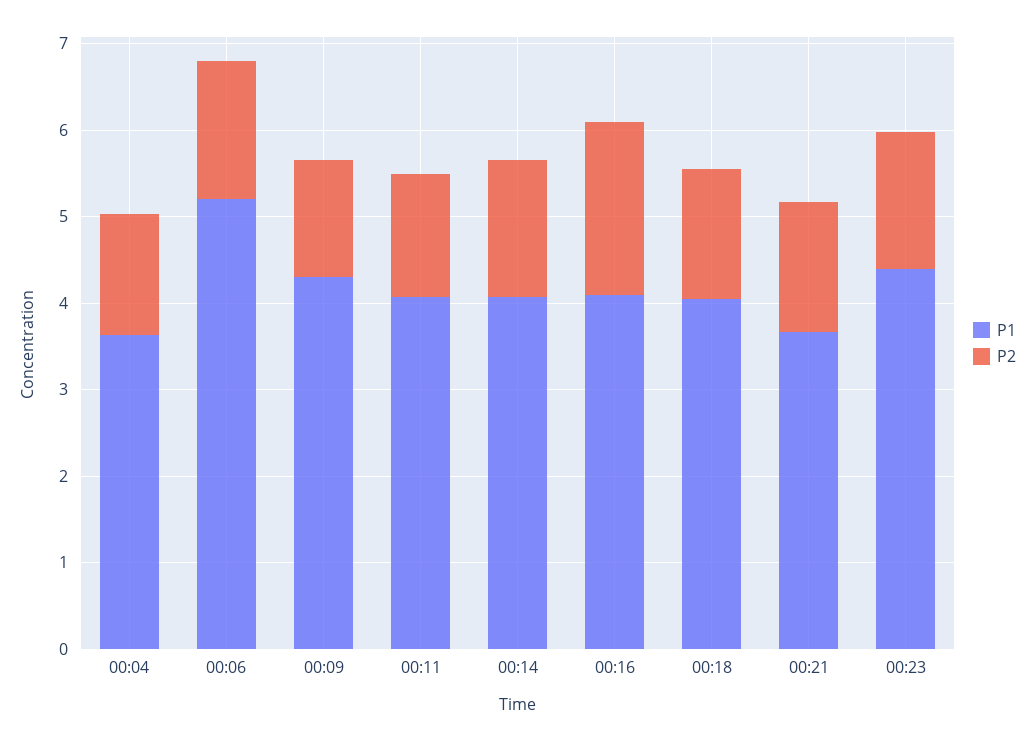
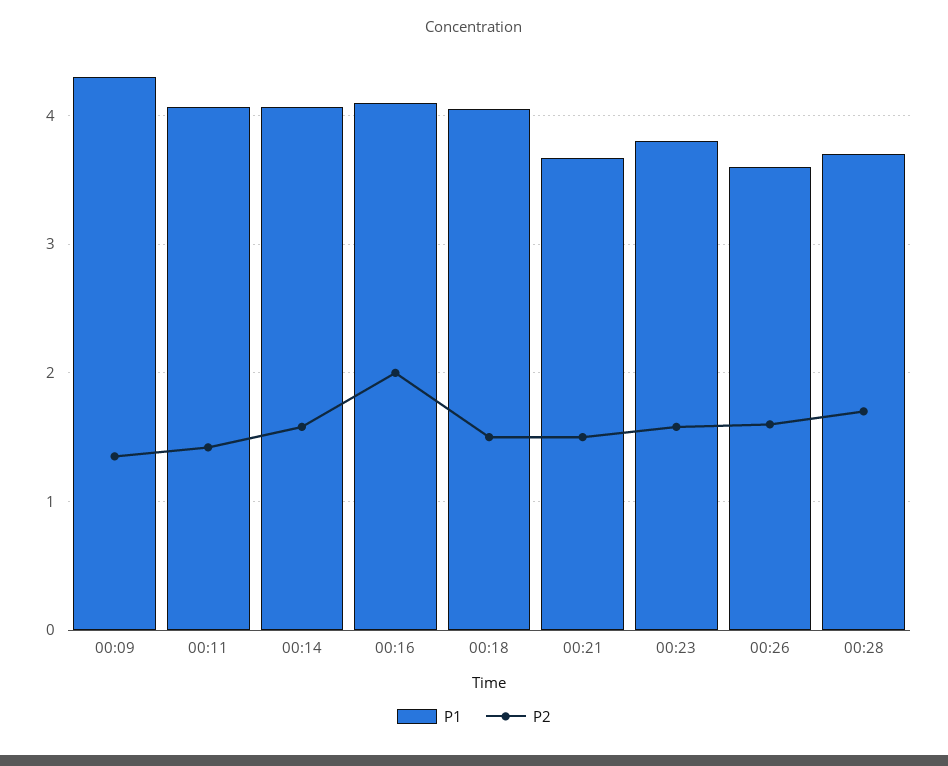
P1, 00:04: 3.6 -> none
P2, 00:04: 1.4 -> none
P1, 00:06: 5.2 -> none
P2, 00:06: 1.6 -> none
P1, 00:23: 4.4 -> 3.8
P1, 00:26: none -> 3.6
P2, 00:26: none -> 1.6
P1, 00:28: none -> 3.7
P2, 00:28: none -> 1.7

